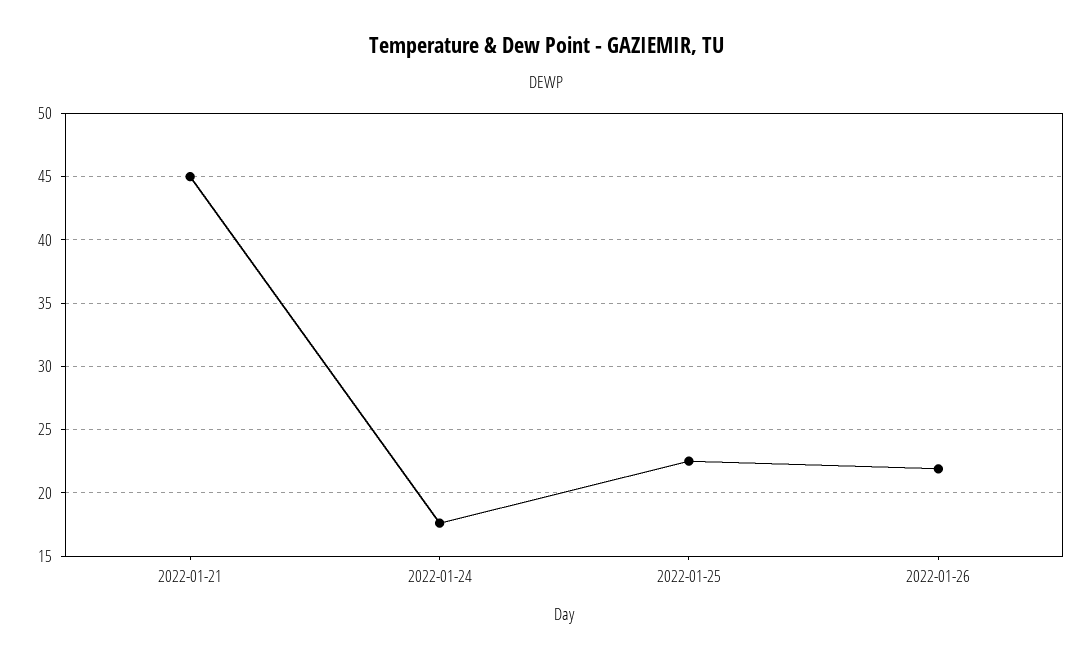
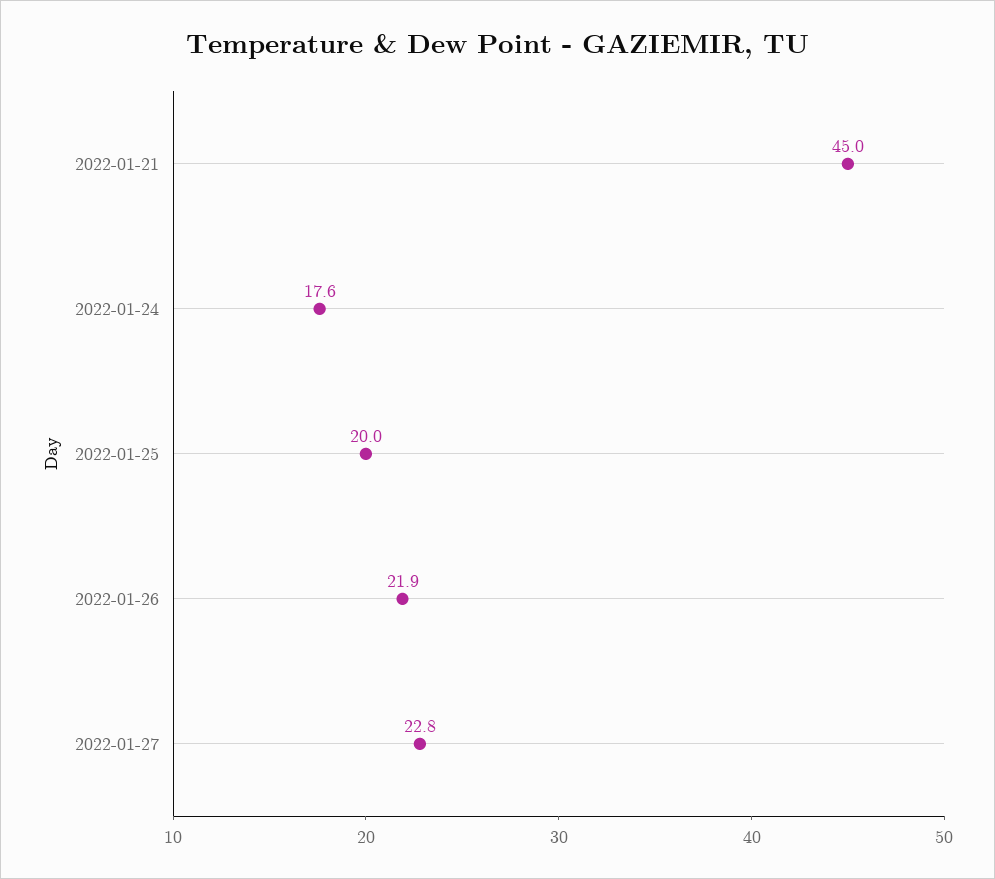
2022-01-25: 22.5 -> 20
2022-01-27: none -> 22.8

